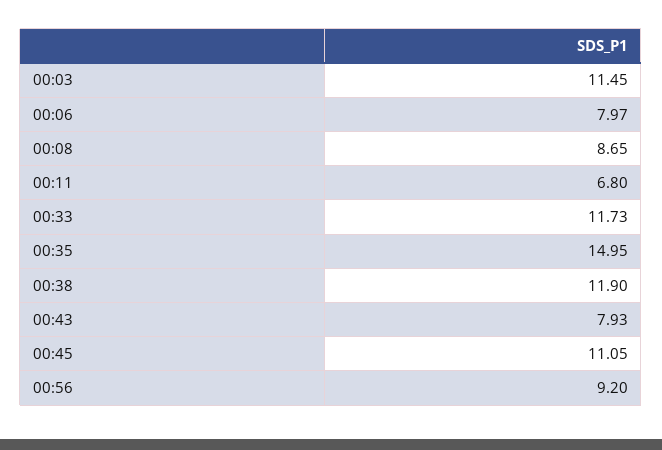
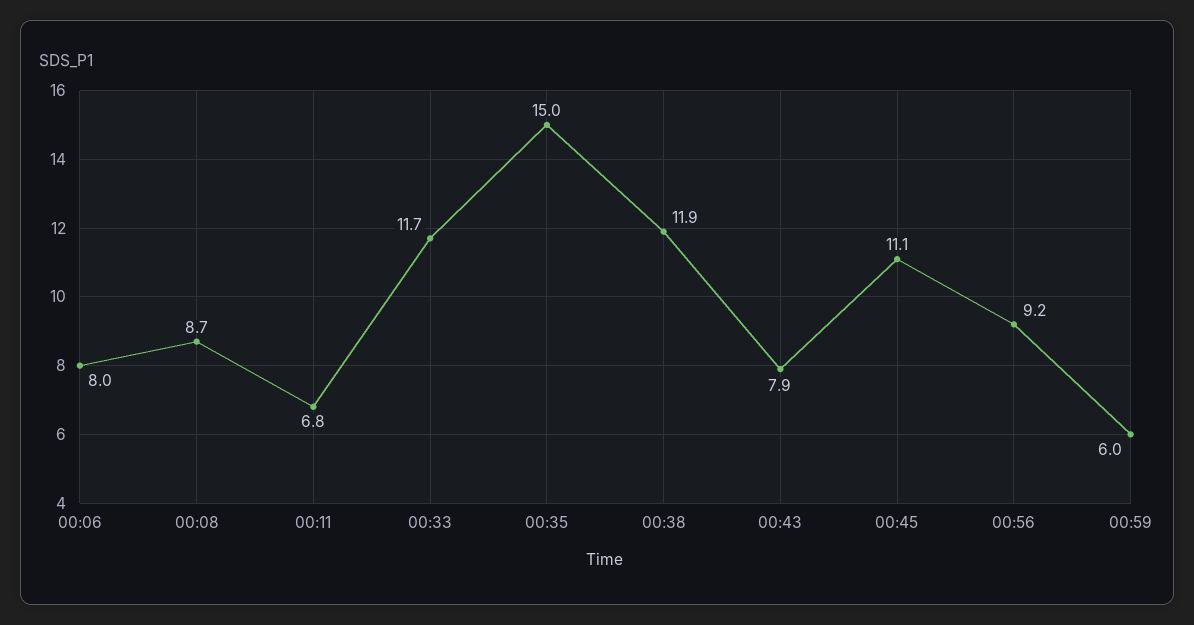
00:03: 11.45 -> none
00:59: none -> 6

